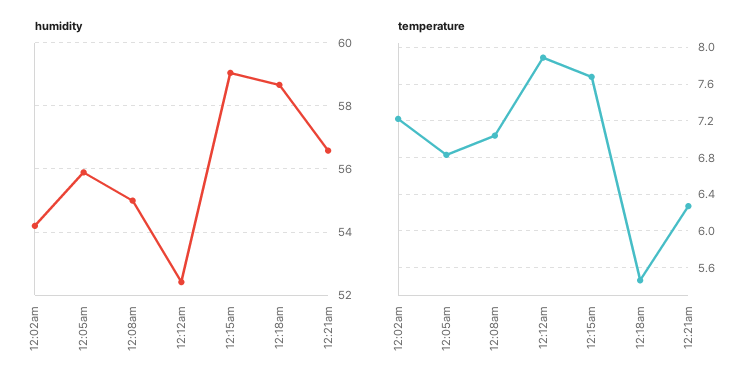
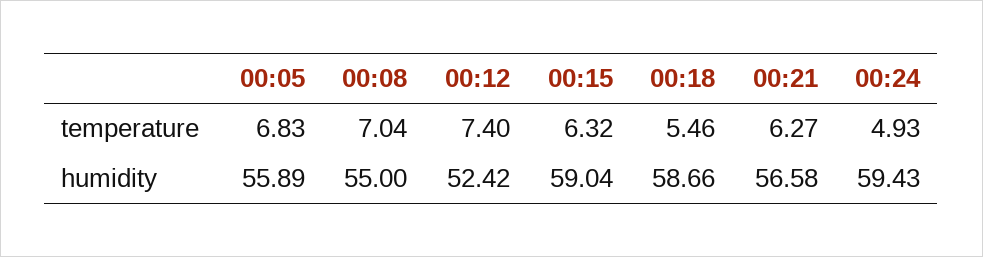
humidity, 12:02am: 54.2 -> none
temperature, 12:02am: 7.2 -> none
temperature, 12:12am: 7.9 -> 7.4
temperature, 12:15am: 7.7 -> 6.32
temperature, 00:24: none -> 4.93
humidity, 00:24: none -> 59.43

